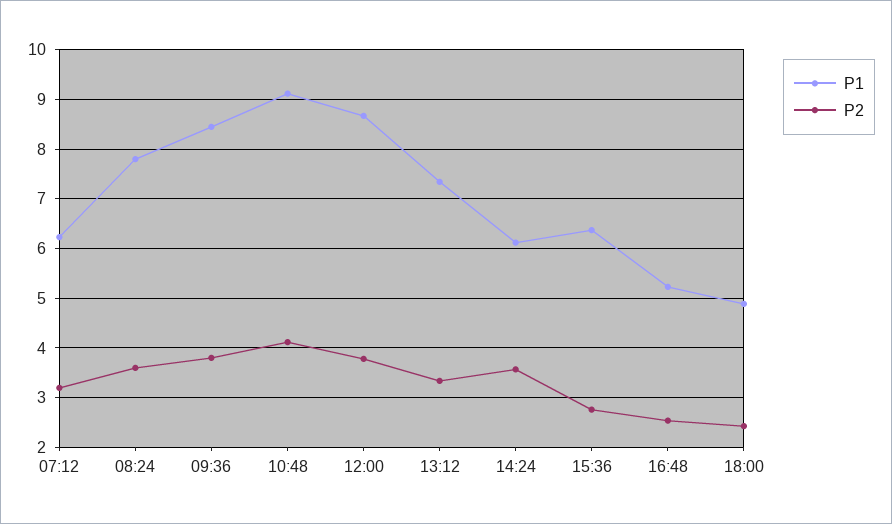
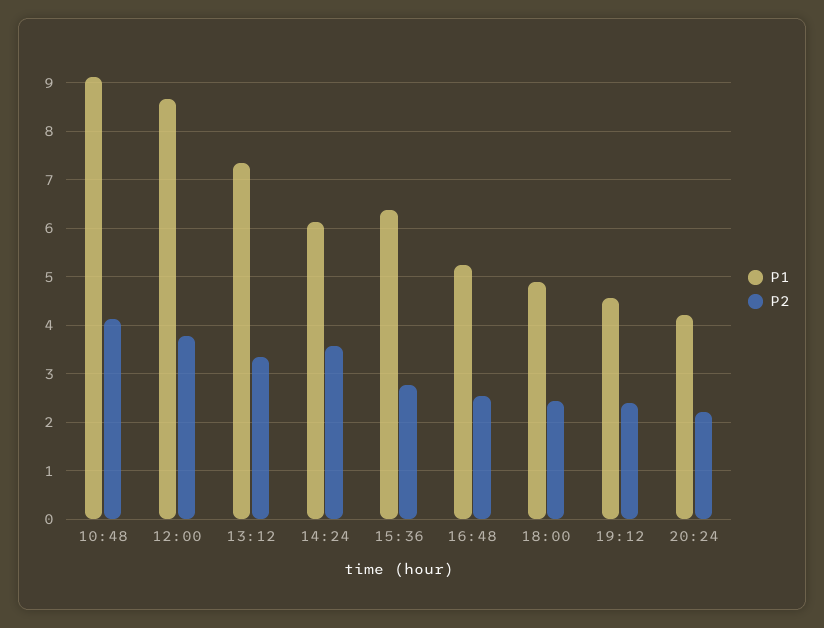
P1, 07:12: 6.2 -> none
P2, 07:12: 3.2 -> none
P1, 08:24: 7.8 -> none
P2, 08:24: 3.6 -> none
P1, 09:36: 8.4 -> none
P2, 09:36: 3.8 -> none
P1, 19:12: none -> 4.6
P2, 19:12: none -> 2.4
P1, 20:24: none -> 4.2
P2, 20:24: none -> 2.2

